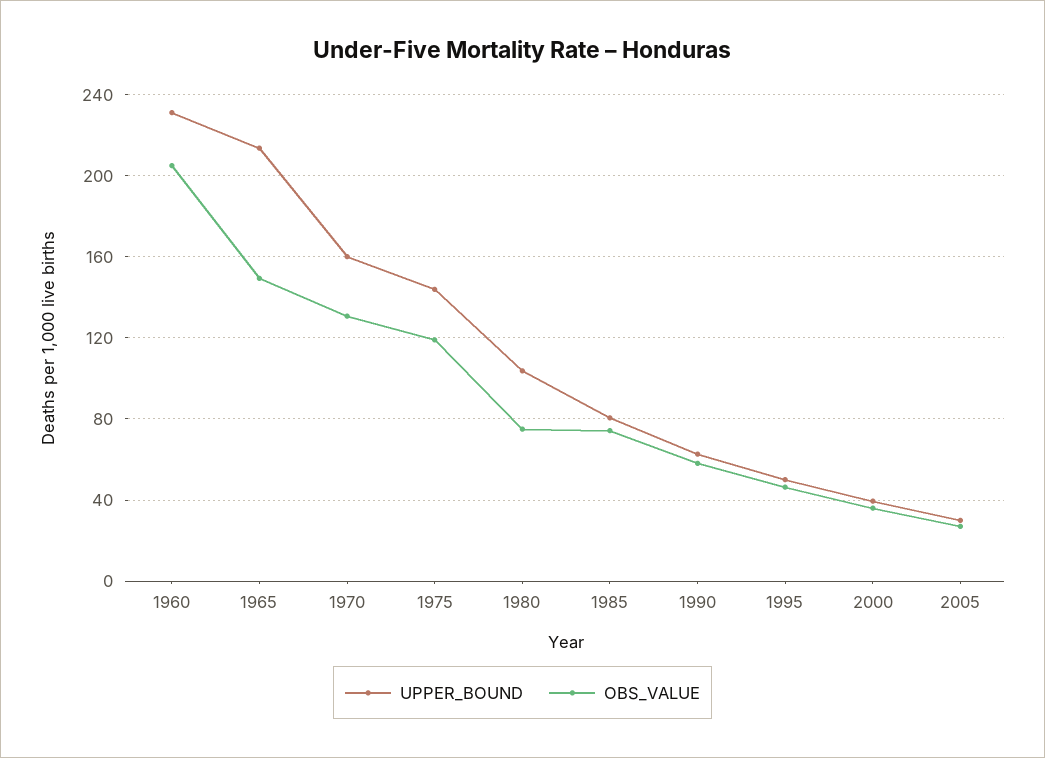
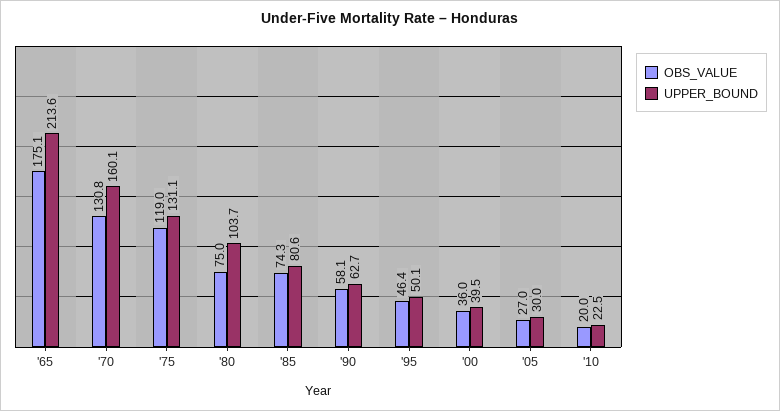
UPPER_BOUND, 1960: 230 -> none
OBS_VALUE, 1960: 205 -> none
OBS_VALUE, 1965: 150 -> 175.1
UPPER_BOUND, 1975: 145 -> 131.1
OBS_VALUE, '10: none -> 20
UPPER_BOUND, '10: none -> 22.5

